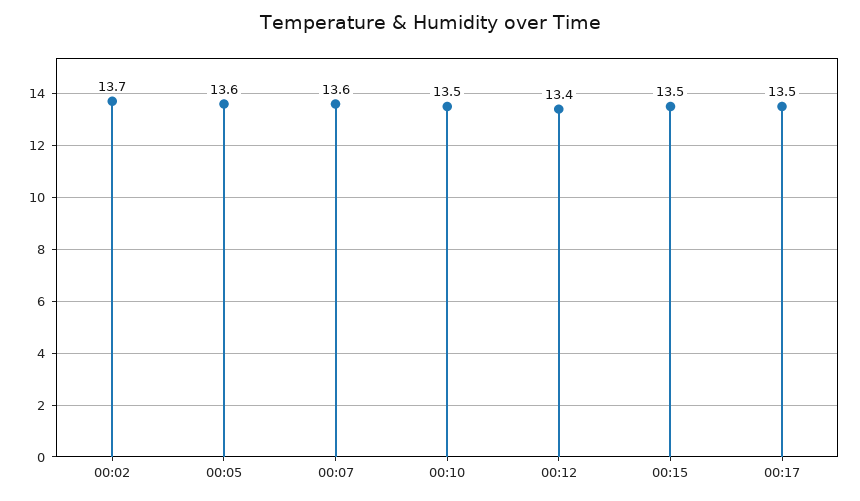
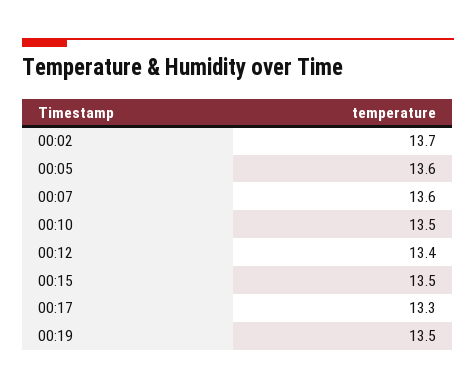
00:17: 13.5 -> 13.3
00:19: none -> 13.5

